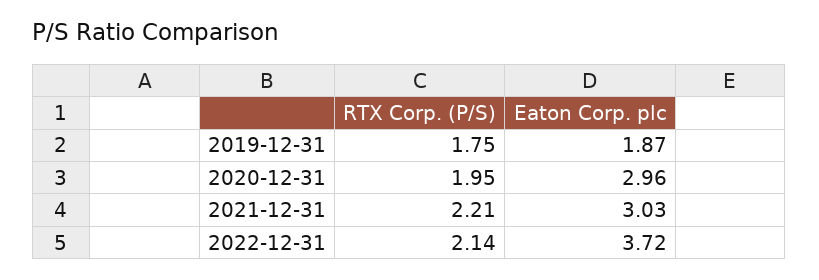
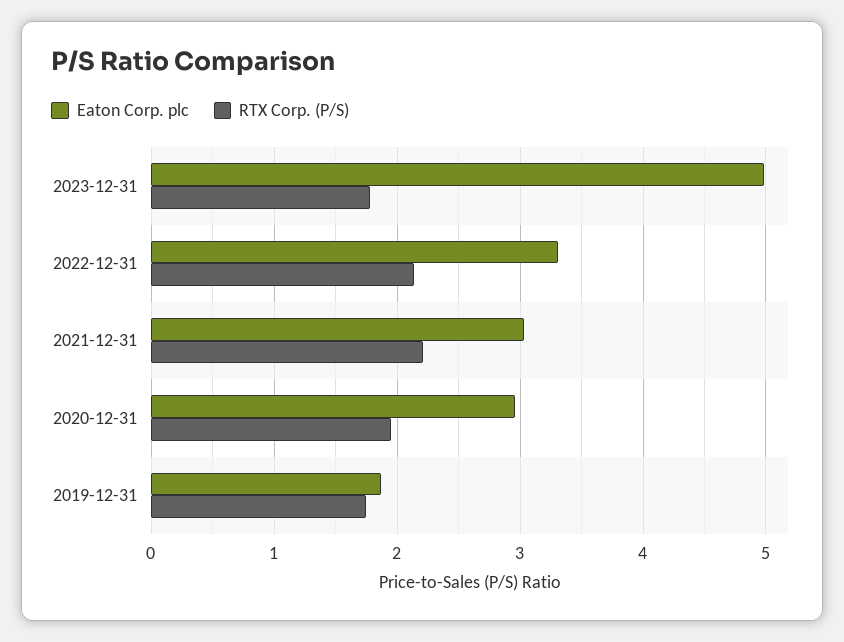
Eaton Corp. plc, 2022-12-31: 3.72 -> 3.3
Eaton Corp. plc, 2023-12-31: none -> 5
RTX Corp. (P/S), 2023-12-31: none -> 1.8

